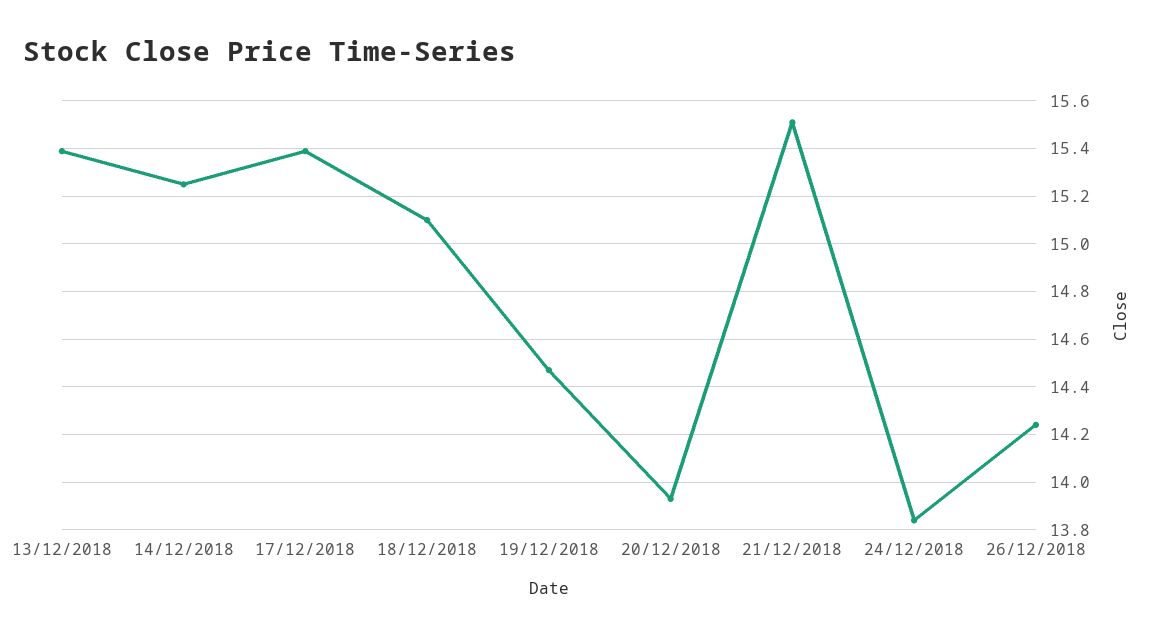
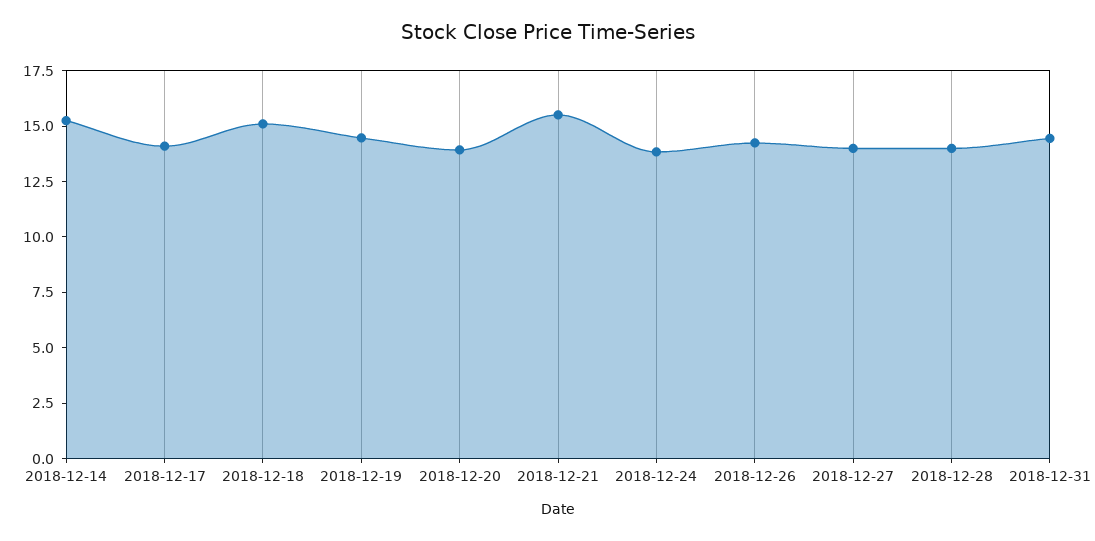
13/12/2018: 15.4 -> none
17/12/2018: 15.4 -> 14
2018-12-27: none -> 14
2018-12-28: none -> 14
2018-12-31: none -> 14.5

